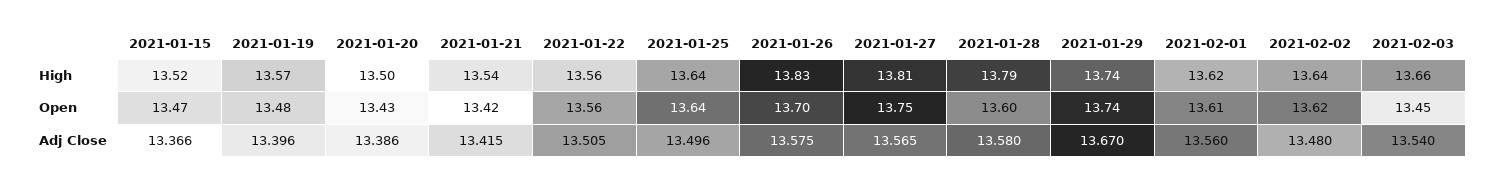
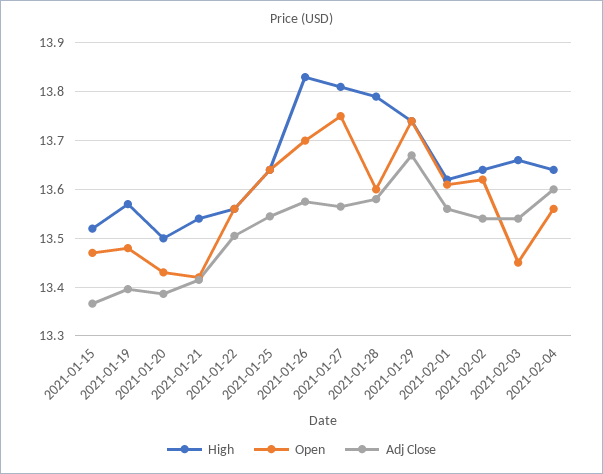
Adj Close, 2021-01-25: 13.496 -> 13.54
Adj Close, 2021-02-02: 13.48 -> 13.54
High, 2021-02-04: none -> 13.64
Open, 2021-02-04: none -> 13.56
Adj Close, 2021-02-04: none -> 13.6

